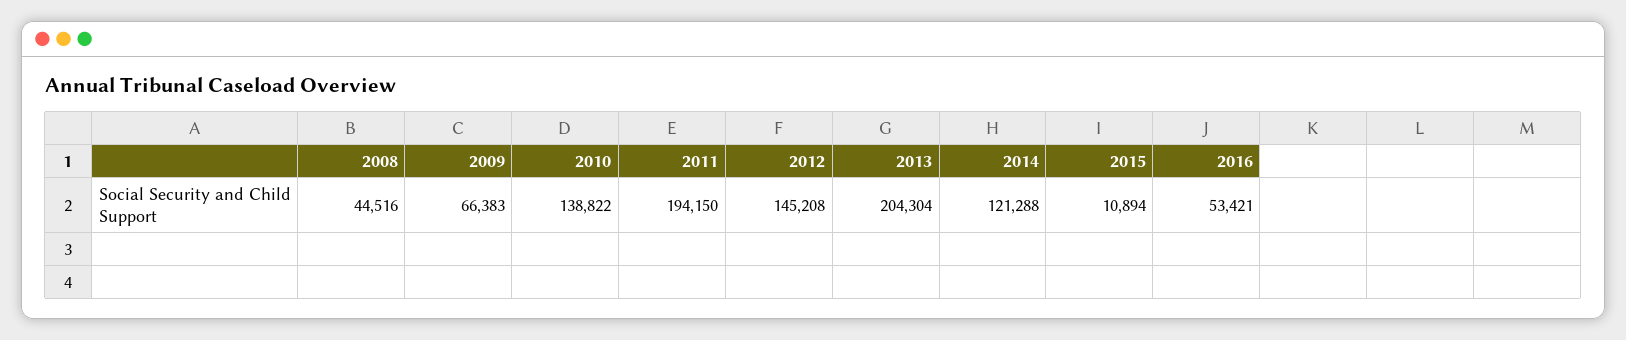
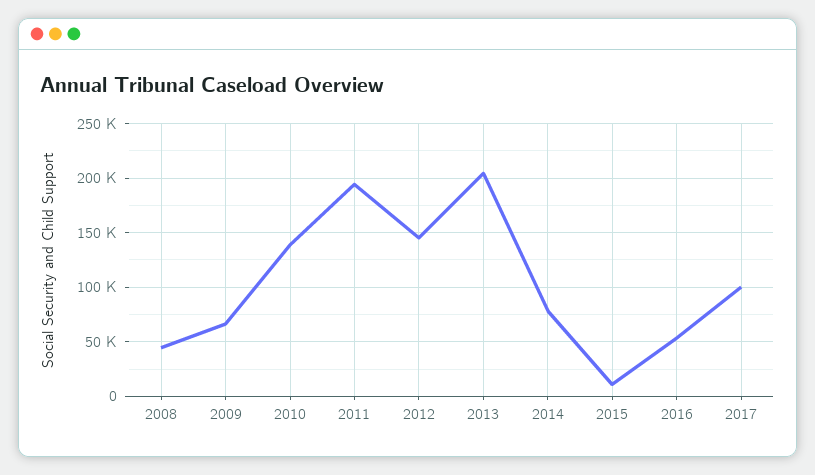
2014: 121288 -> 80000
2017: none -> 100000

